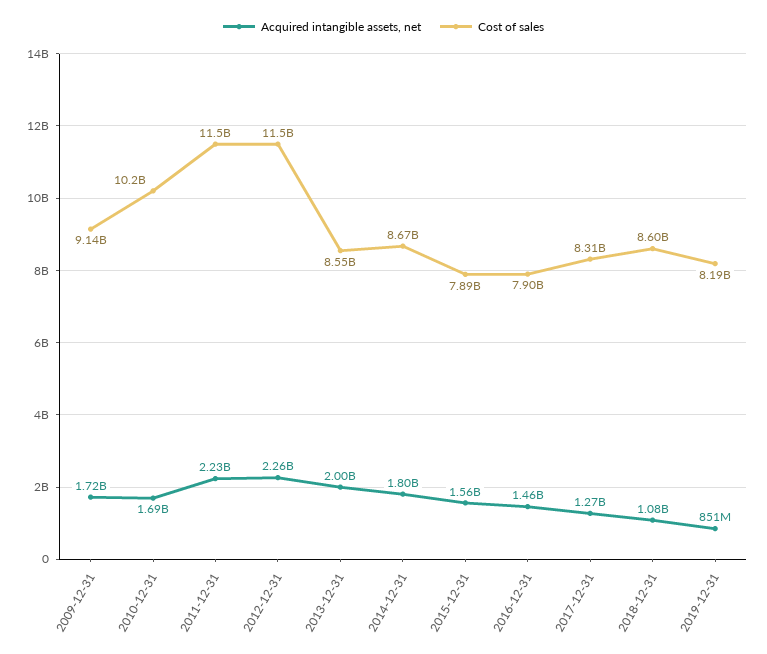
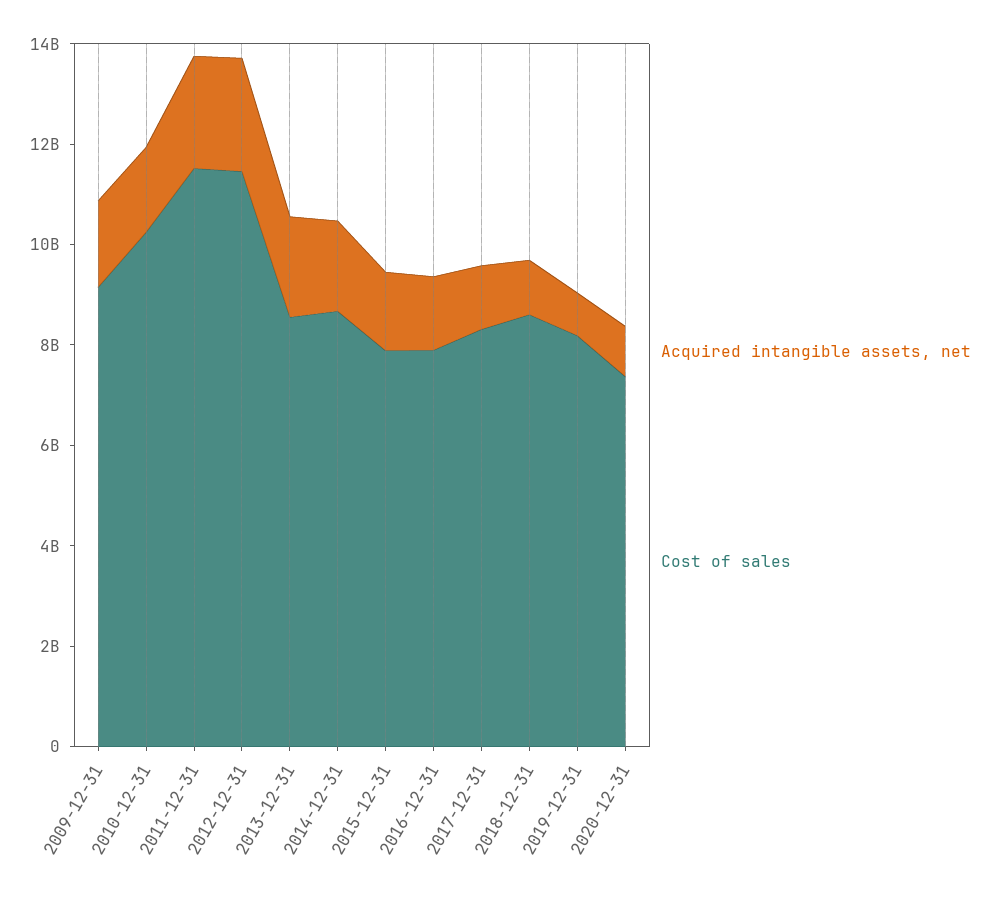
Acquired intangible assets, net, 2020-12-31: none -> 1000000000
Cost of sales, 2020-12-31: none -> 7500000000

